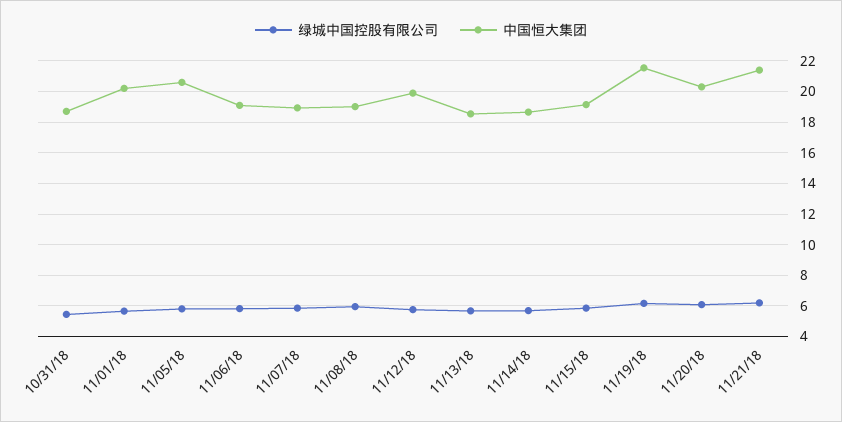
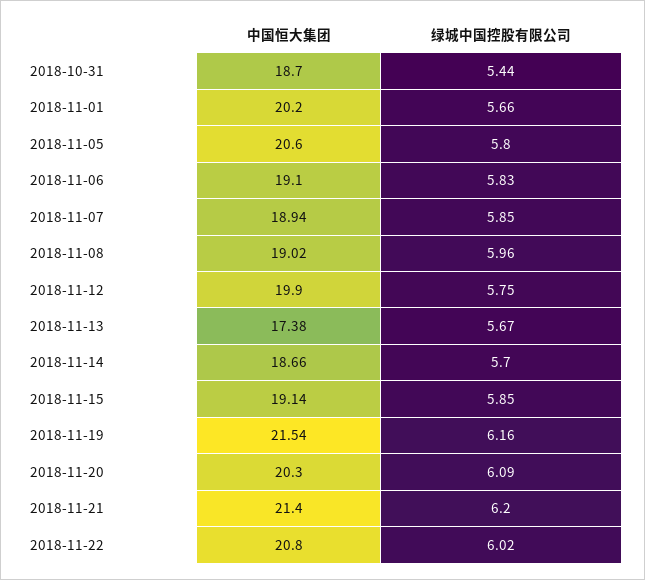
中国恒大集团, 11/13/18: 18.5 -> 17.38
中国恒大集团, 2018-11-22: none -> 20.8
绿城中国控股有限公司, 2018-11-22: none -> 6.02

